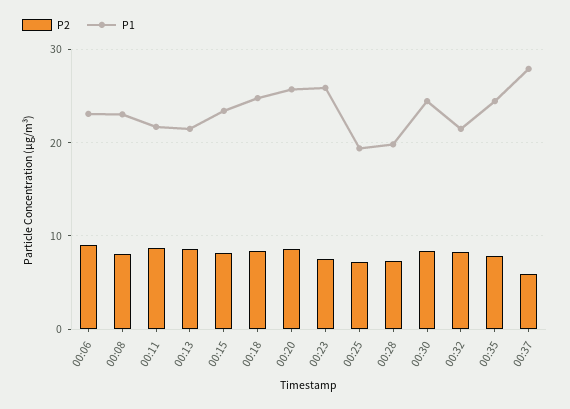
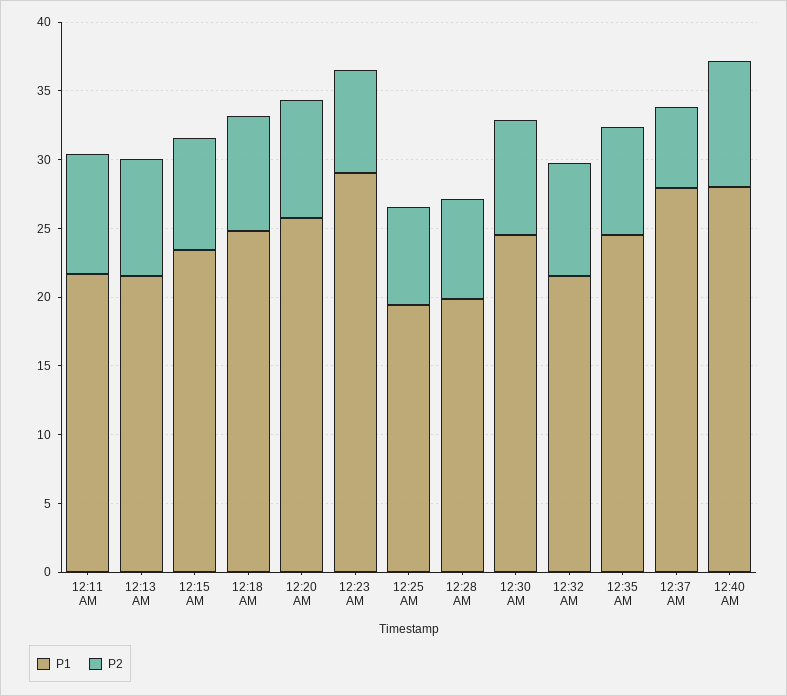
P2, 00:06: 9 -> none
P1, 00:06: 23 -> none
P2, 00:08: 8 -> none
P1, 00:08: 23 -> none
P1, 00:23: 26 -> 29
P1, 12:40 AM: none -> 28
P2, 12:40 AM: none -> 9

